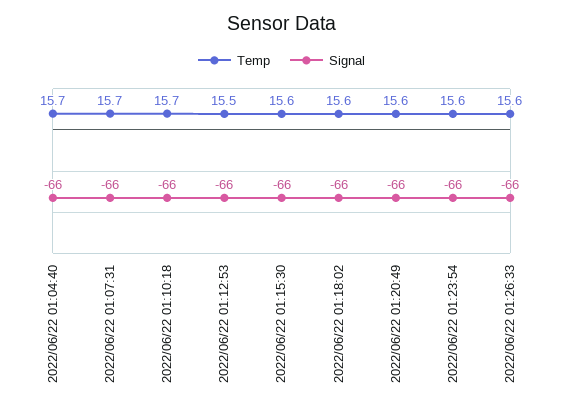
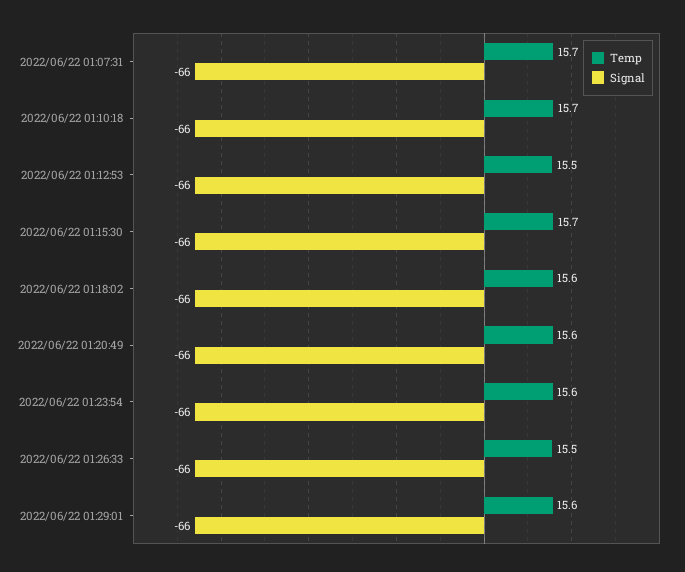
Temp, 2022/06/22 01:04:40: 15.7 -> none
Signal, 2022/06/22 01:04:40: -66 -> none
Temp, 2022/06/22 01:15:30: 15.6 -> 15.7
Temp, 2022/06/22 01:26:33: 15.6 -> 15.5
Temp, 2022/06/22 01:29:01: none -> 15.6
Signal, 2022/06/22 01:29:01: none -> -66

